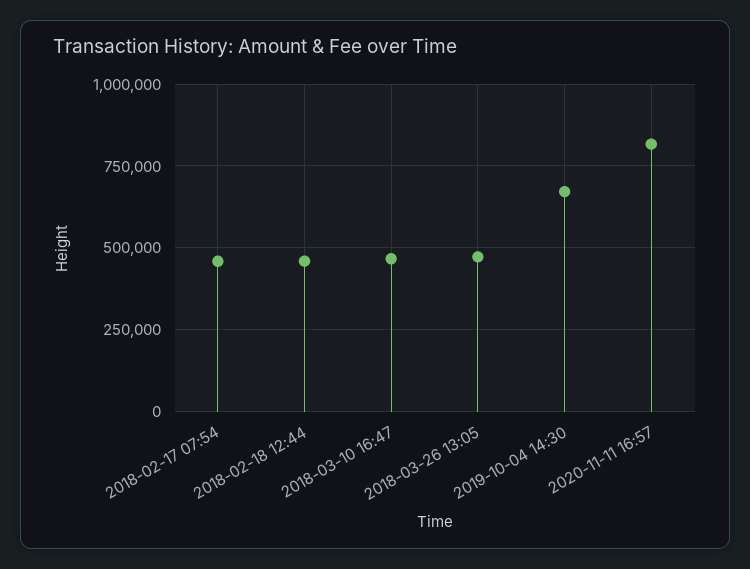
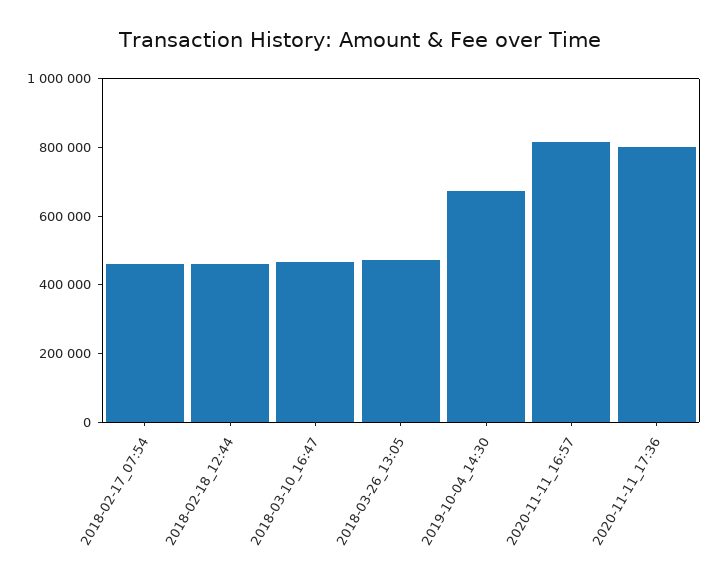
2020-11-11_17:36: none -> 800000

